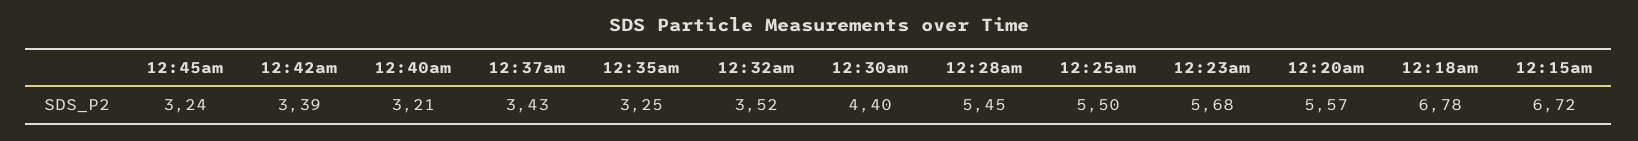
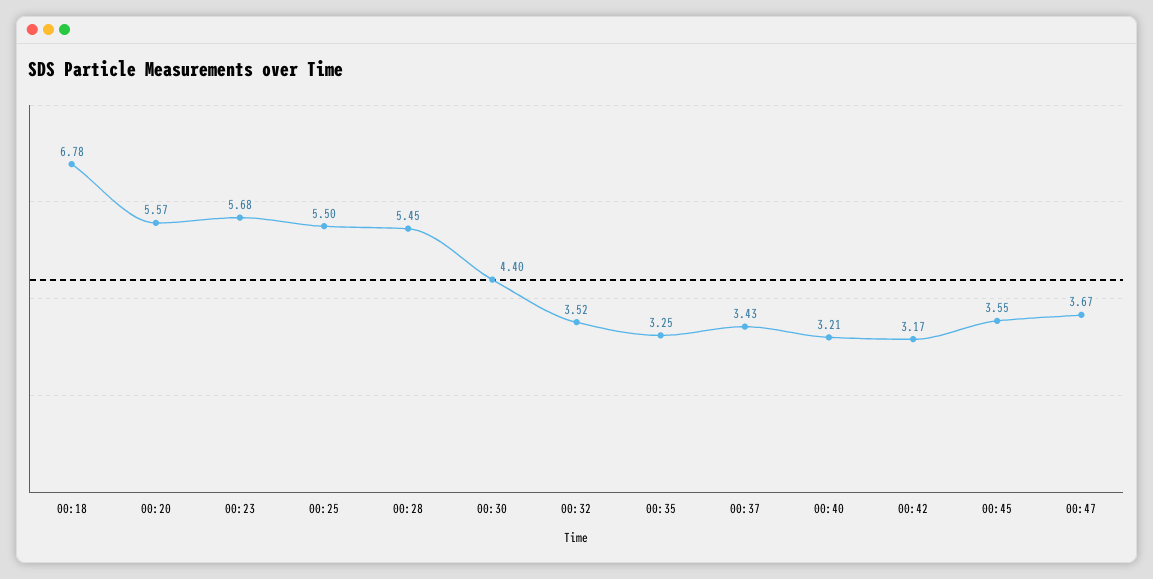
12:45am: 3.24 -> 3.55
12:42am: 3.39 -> 3.17
12:15am: 6.72 -> none
00:47: none -> 3.67

